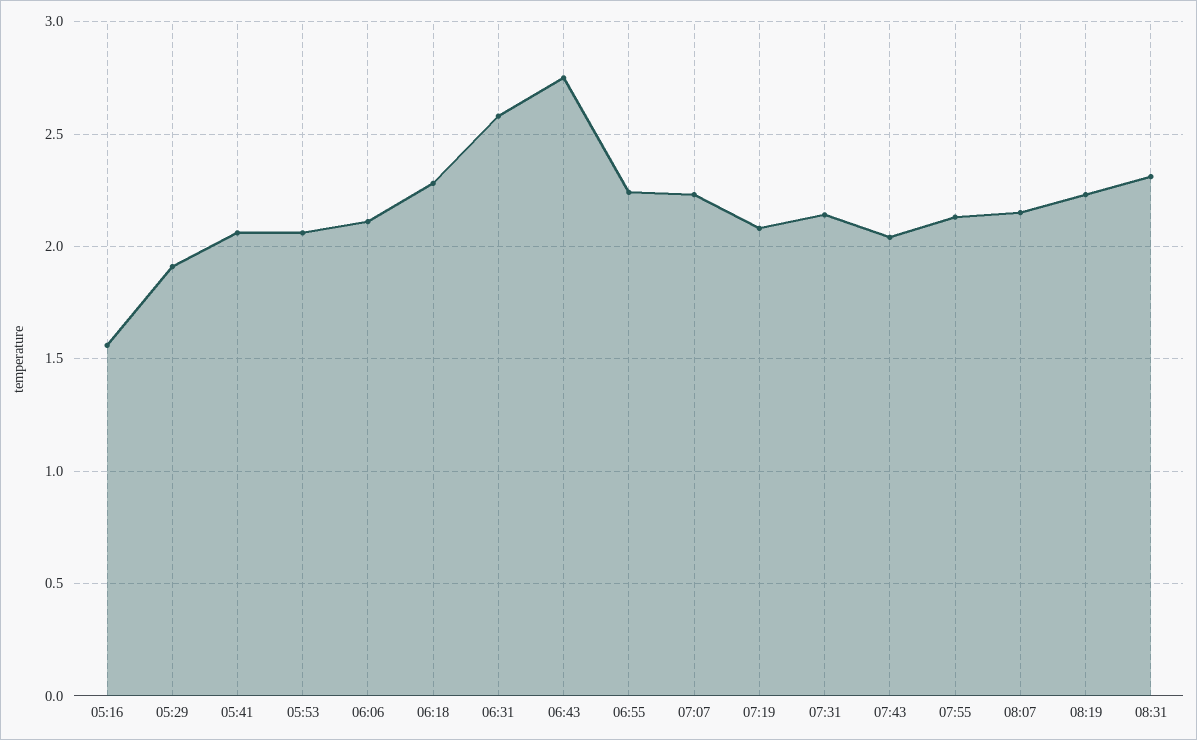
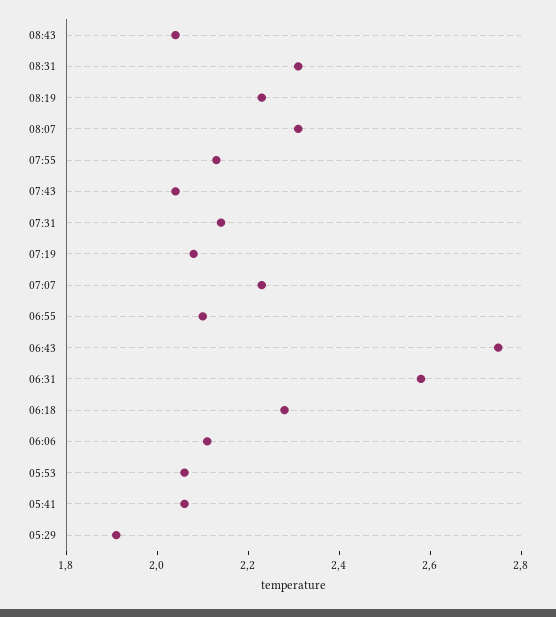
05:16: 1.55 -> none
06:55: 2.25 -> 2.1
08:07: 2.15 -> 2.3
08:43: none -> 2.05

